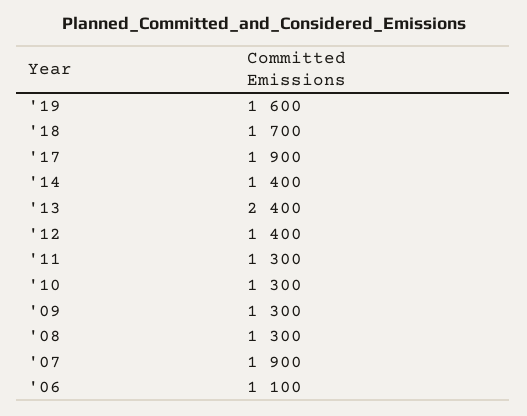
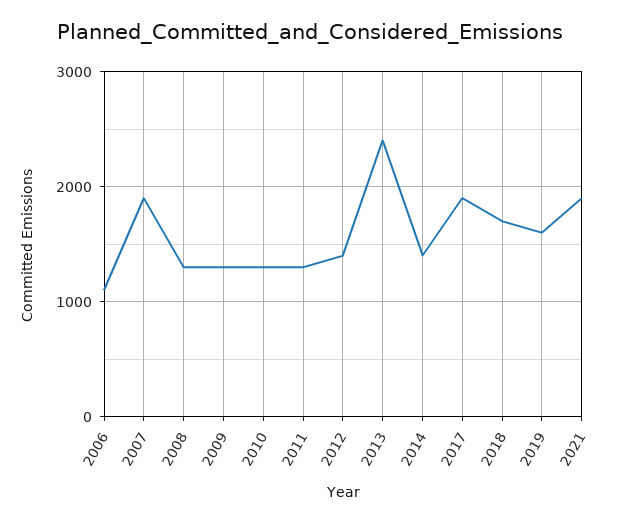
2021: none -> 1900

